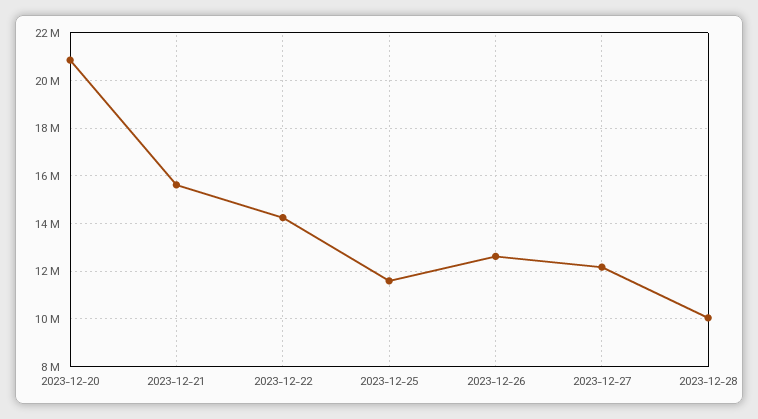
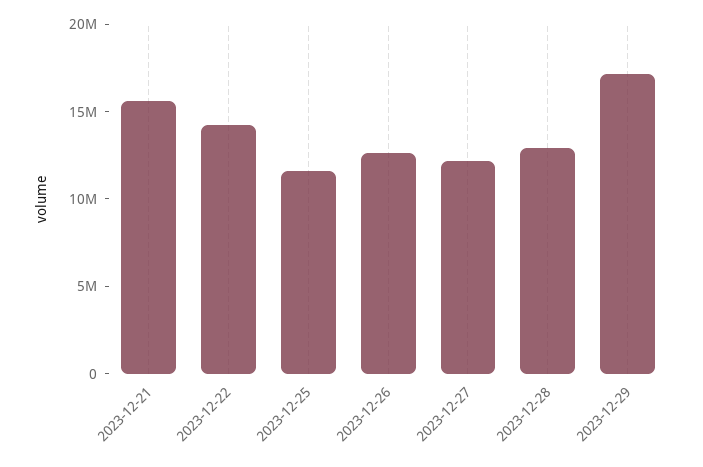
2023-12-20: 21000000 -> none
2023-12-28: 10000000 -> 13000000
2023-12-29: none -> 17000000

